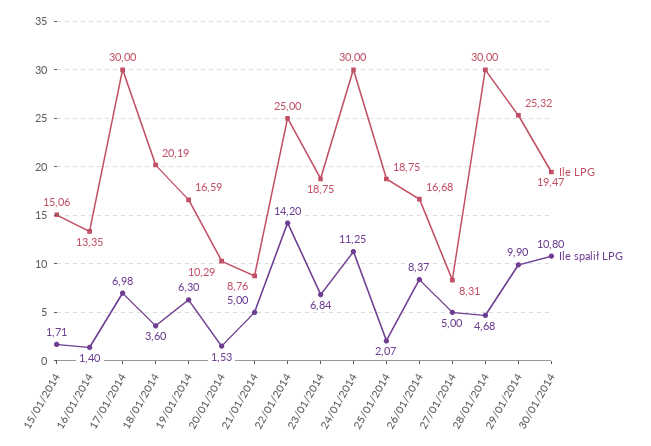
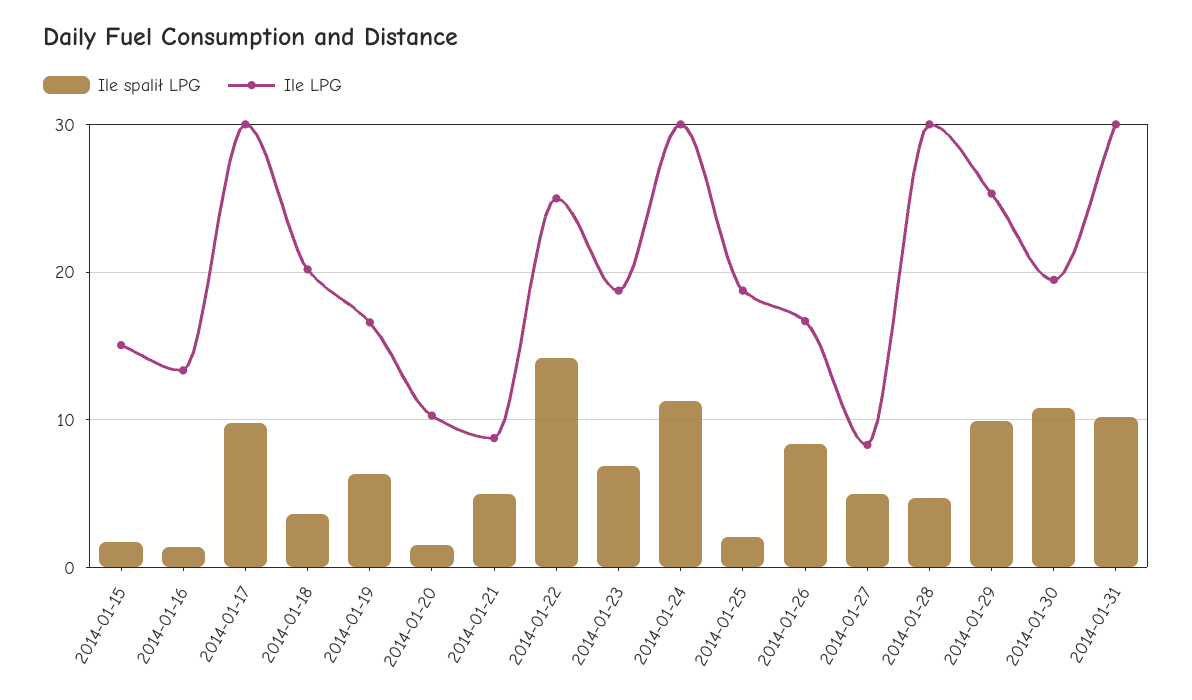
Ile spalił LPG, 17/01/2014: 6.98 -> 10
Ile spalił LPG, 2014-01-31: none -> 10
Ile LPG, 2014-01-31: none -> 30

